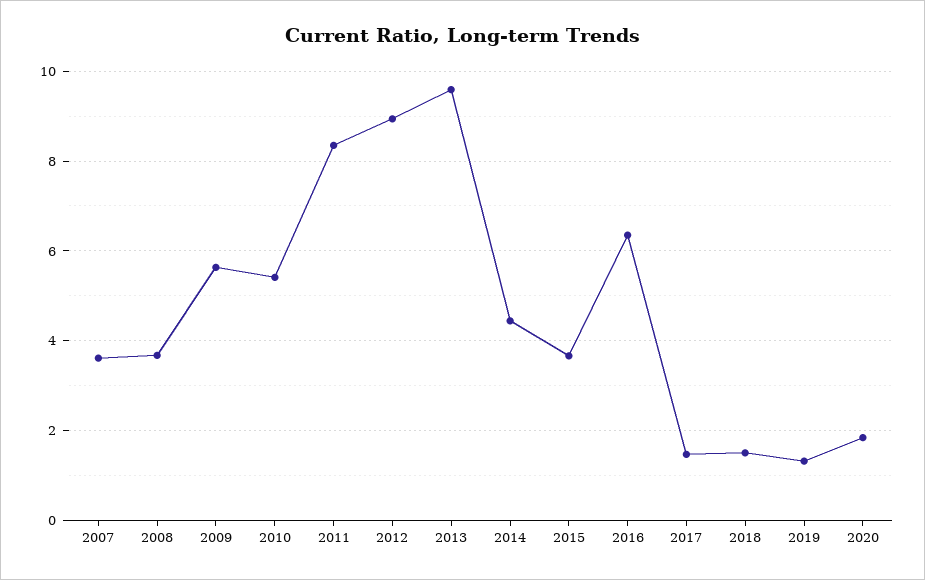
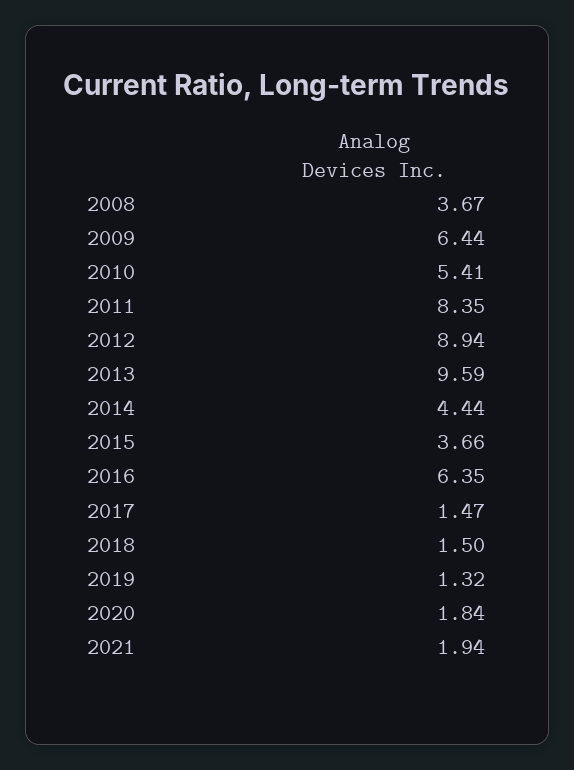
2007: 3.6 -> none
2009: 5.6 -> 6.44
2021: none -> 1.94

